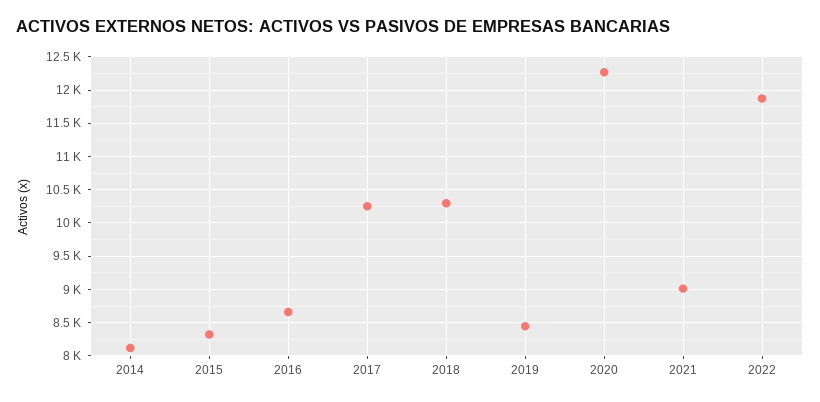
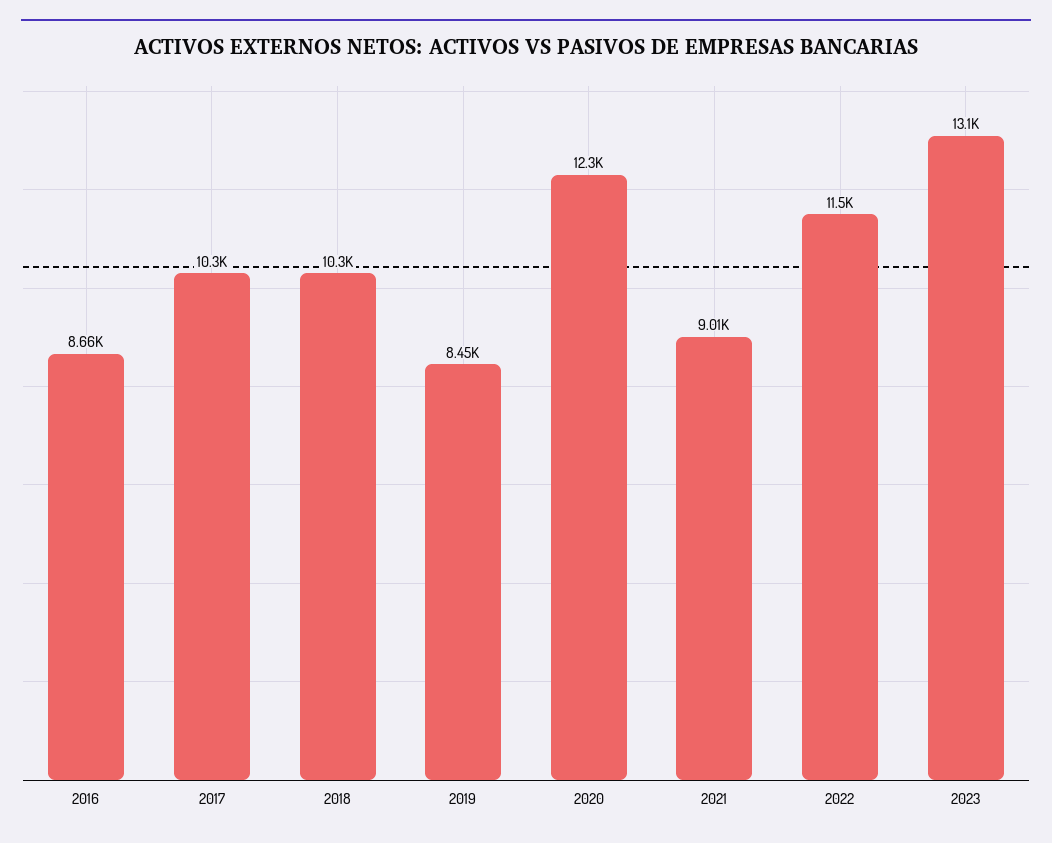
2014: 8100 -> none
2015: 8300 -> none
2022: 11900 -> 11500
2023: none -> 13100

